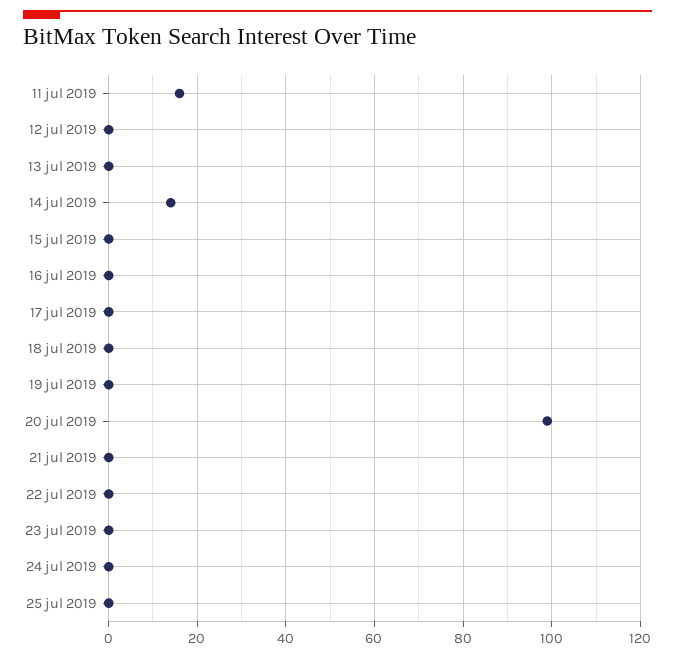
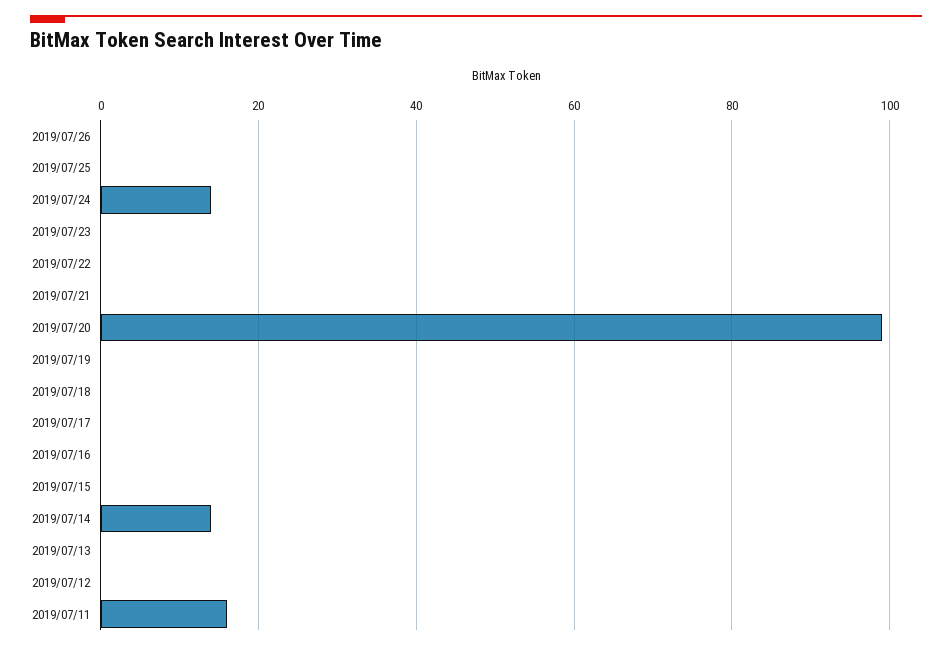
24 jul 2019: 0 -> 15
2019/07/26: none -> 0

